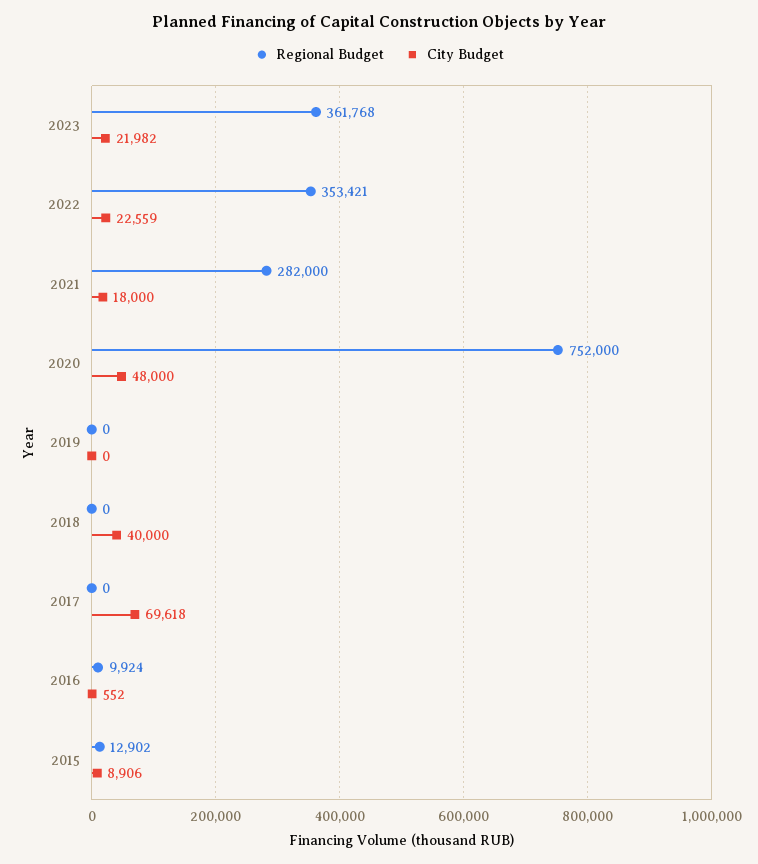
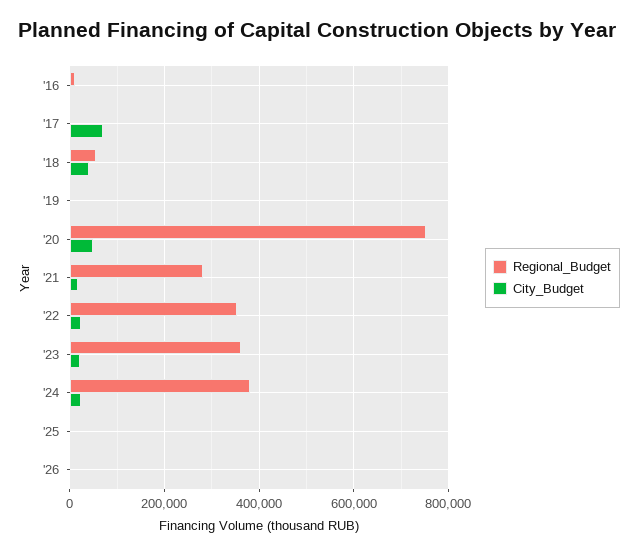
Regional Budget, 2018: 0 -> 60000
Regional Budget, 2015: 12902 -> none
City Budget, 2015: 8906 -> none
Regional Budget, '24: none -> 380000
City Budget, '24: none -> 20000
Regional Budget, '25: none -> 0
City Budget, '25: none -> 0
Regional Budget, '26: none -> 0
City Budget, '26: none -> 0

